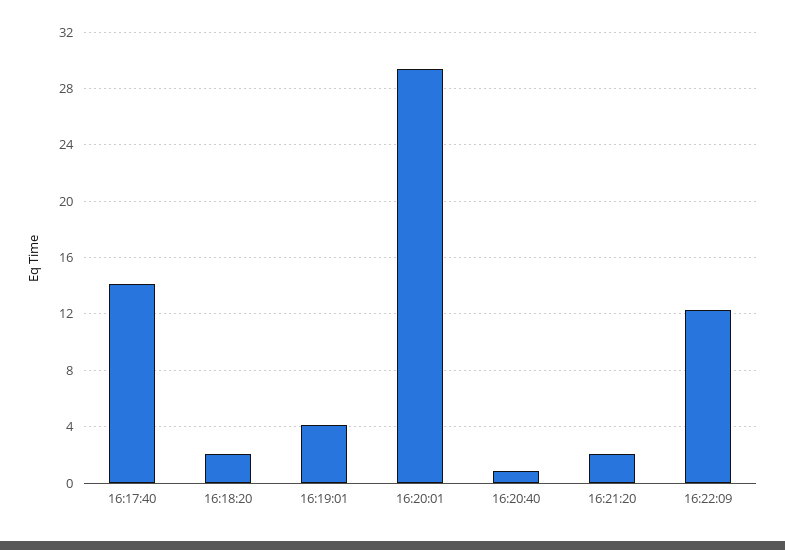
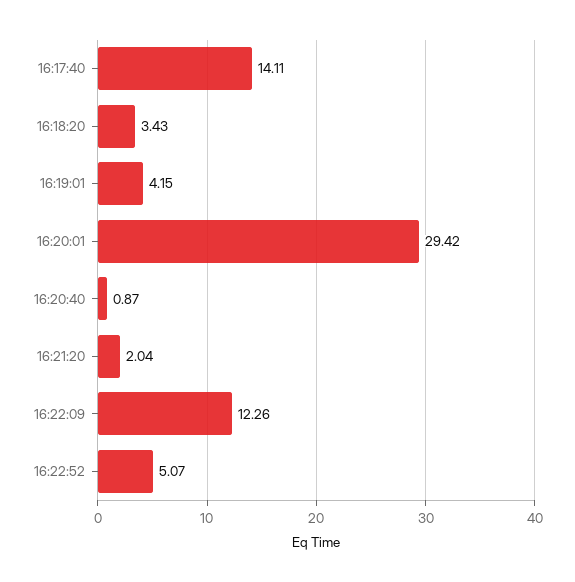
16:18:20: 2 -> 3.43
16:22:52: none -> 5.07

